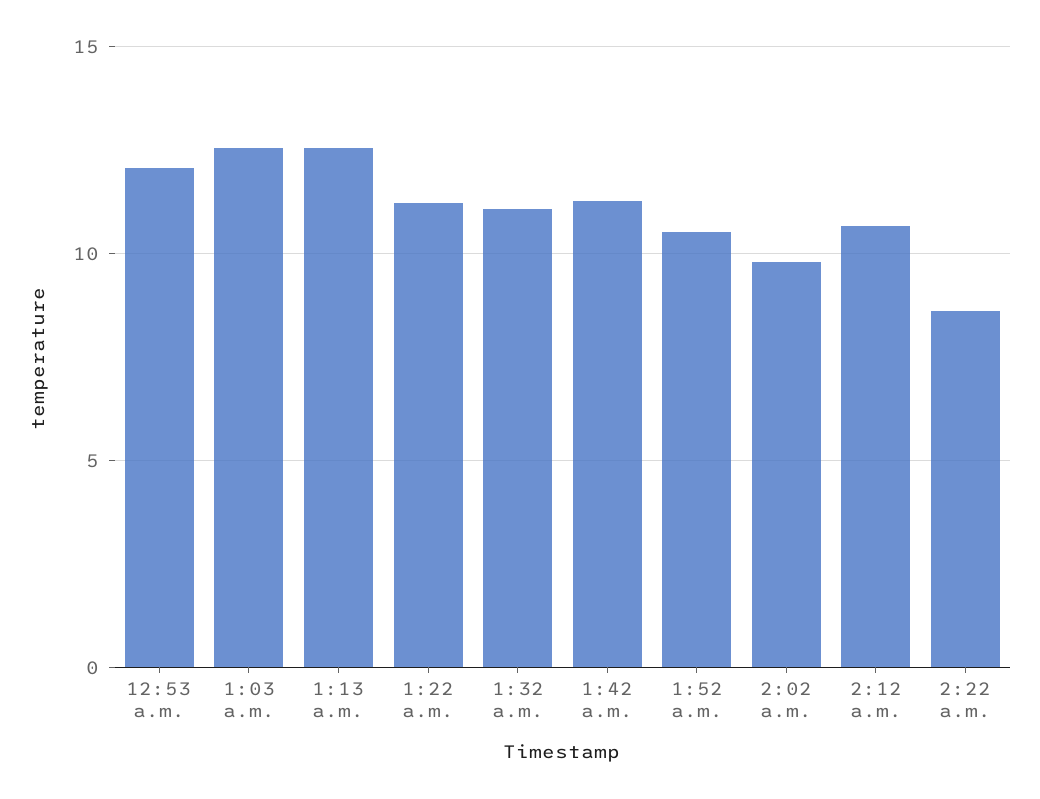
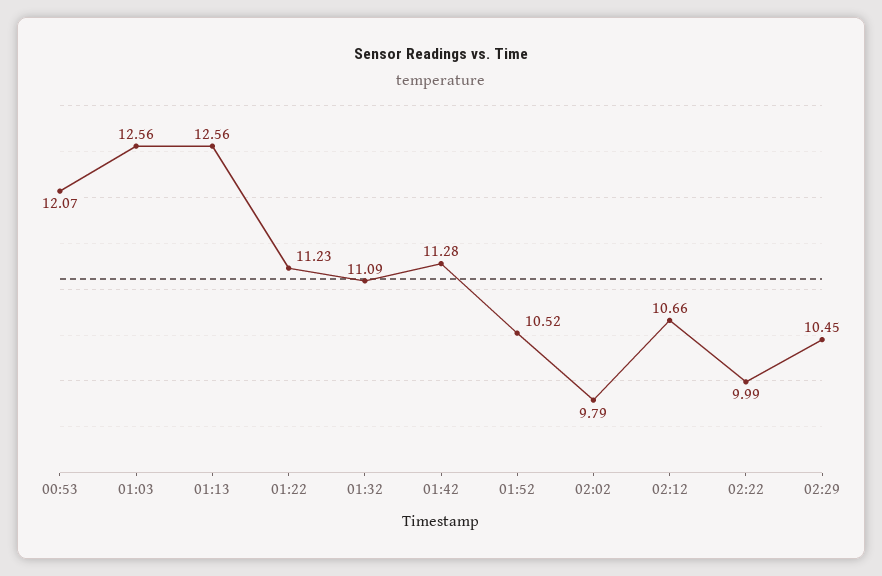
2:22 a.m.: 8.5 -> 9.99
02:29: none -> 10.45

